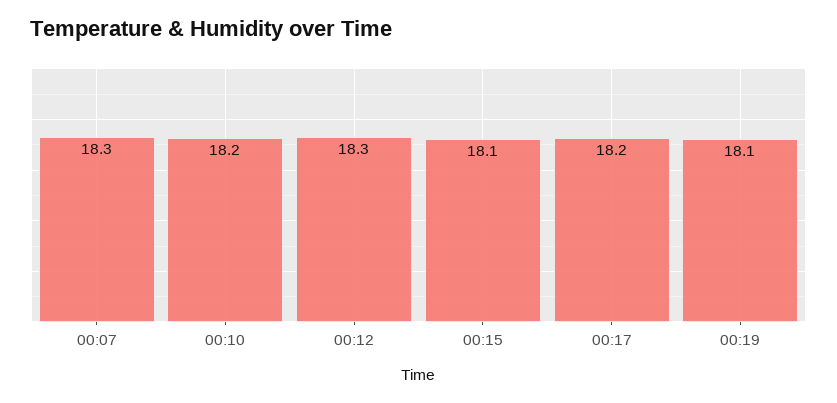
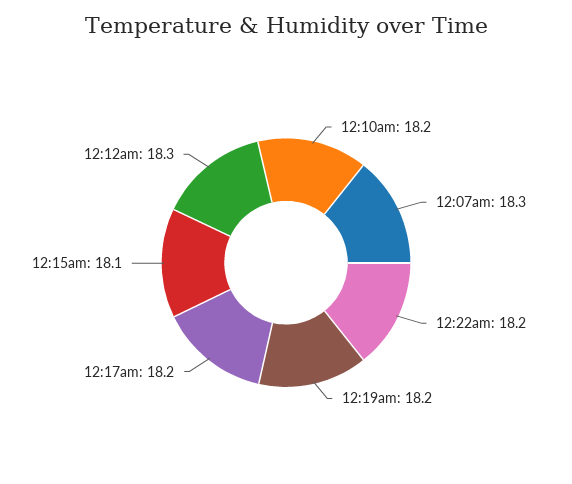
00:19: 18.1 -> 18.2
12:22am: none -> 18.2

